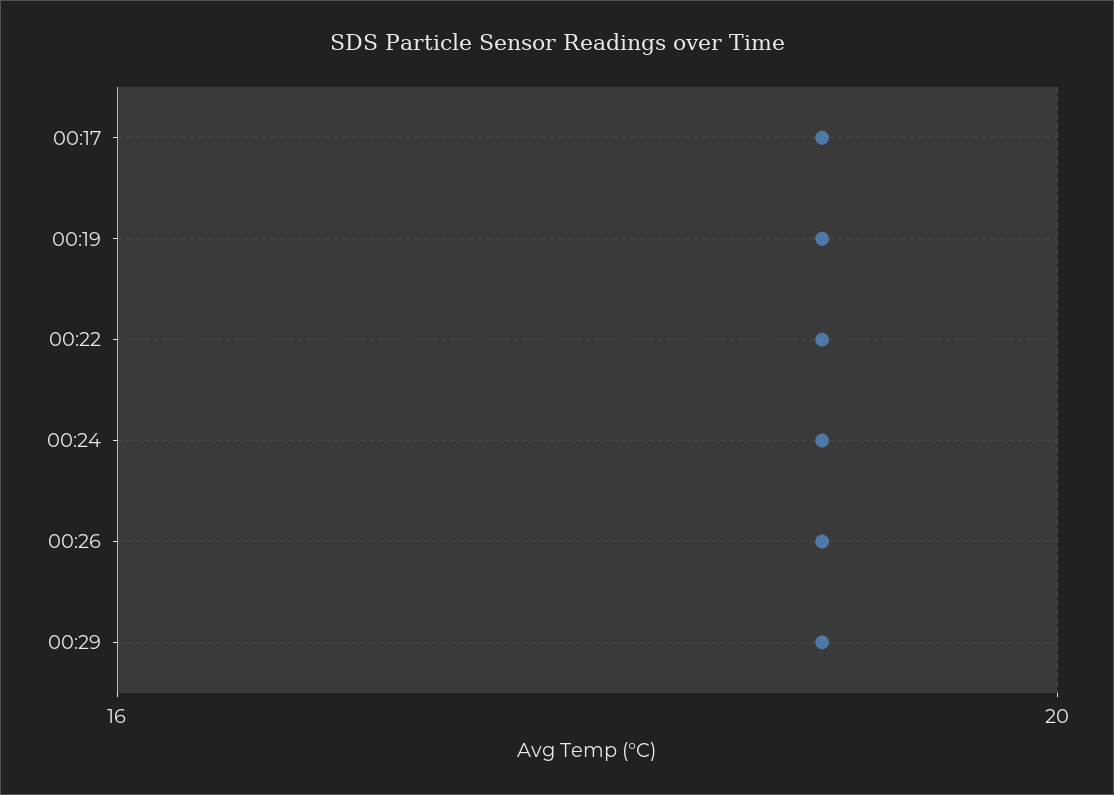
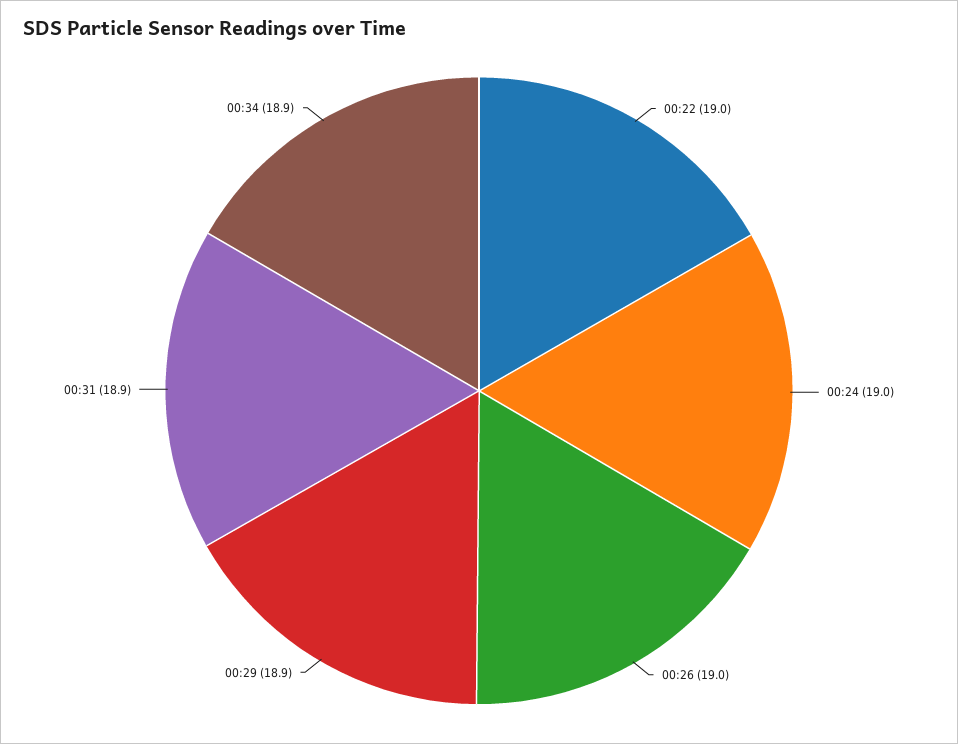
00:17: 19 -> none
00:19: 19 -> none
00:29: 19 -> 18.9
00:31: none -> 18.9
00:34: none -> 18.9

